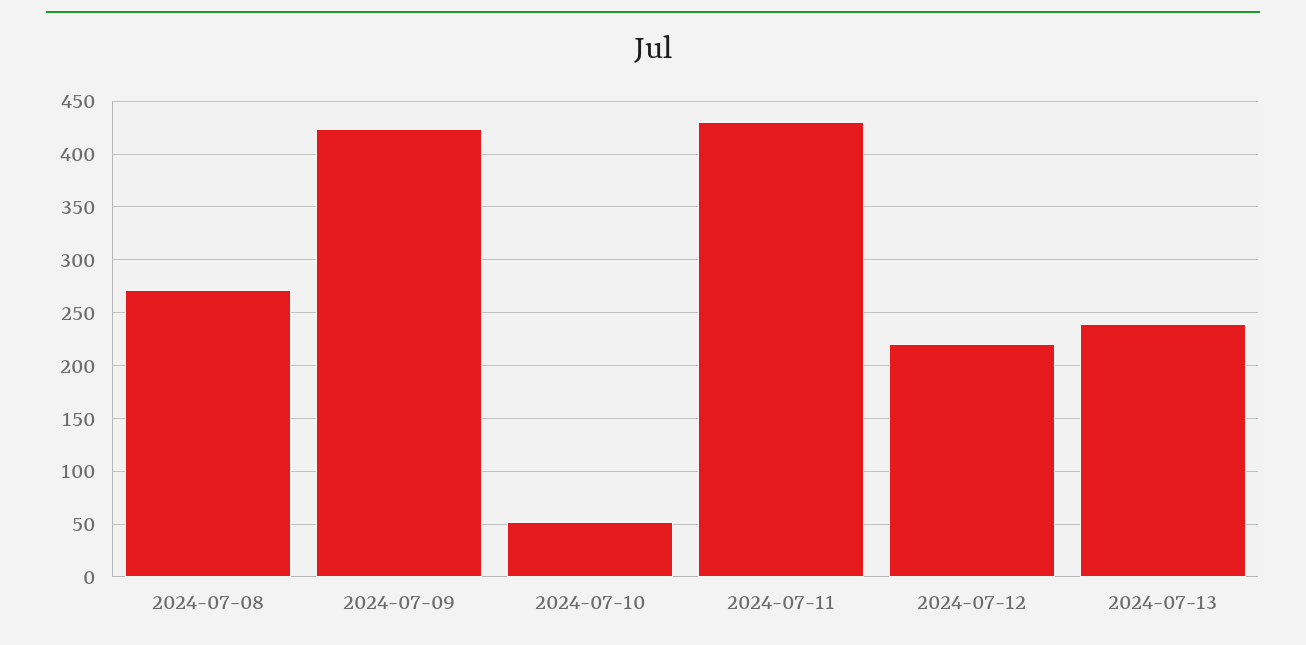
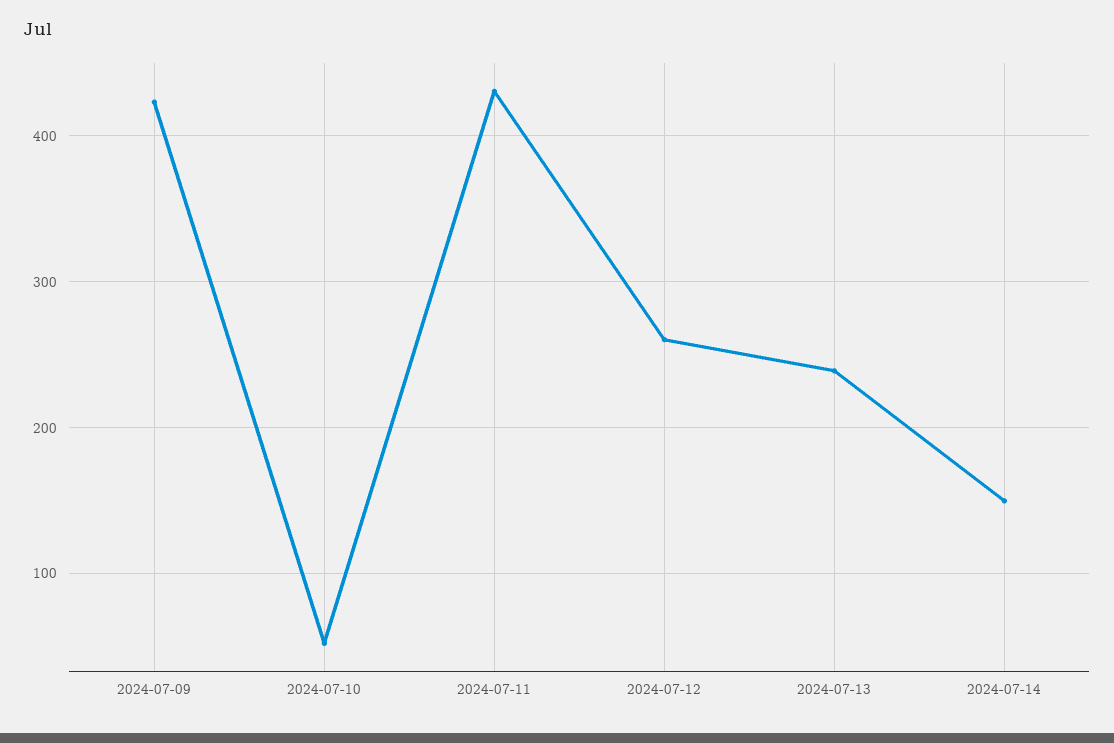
2024-07-08: 270 -> none
2024-07-12: 220 -> 260
2024-07-14: none -> 150

